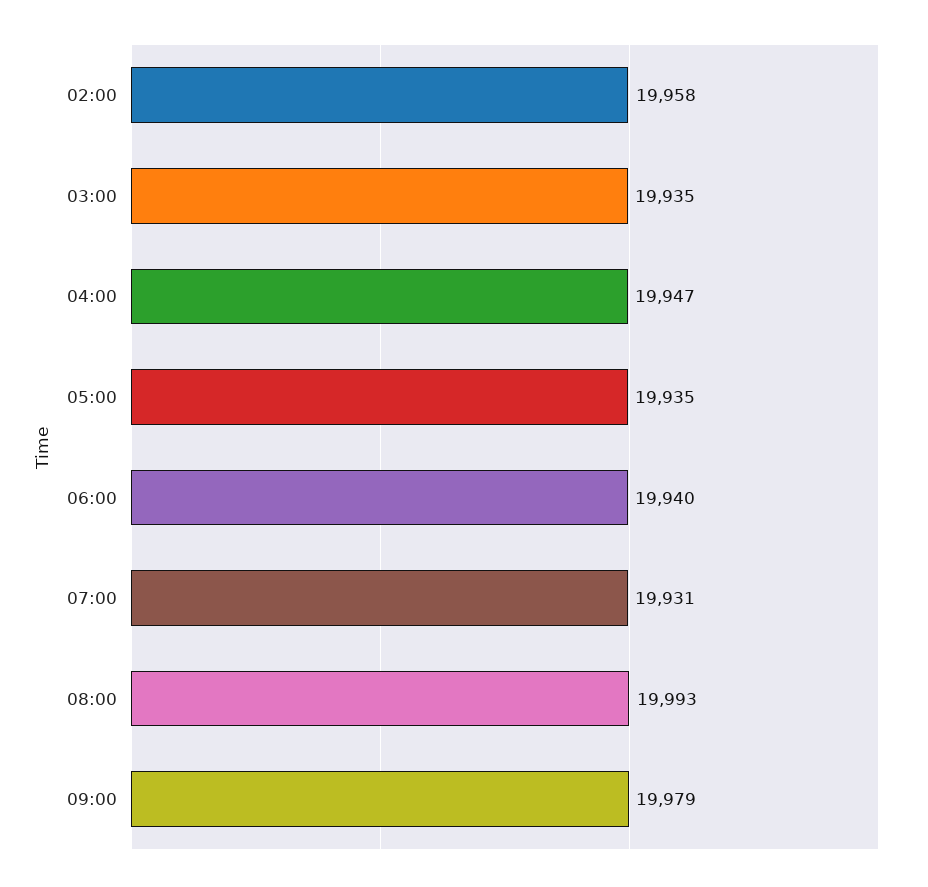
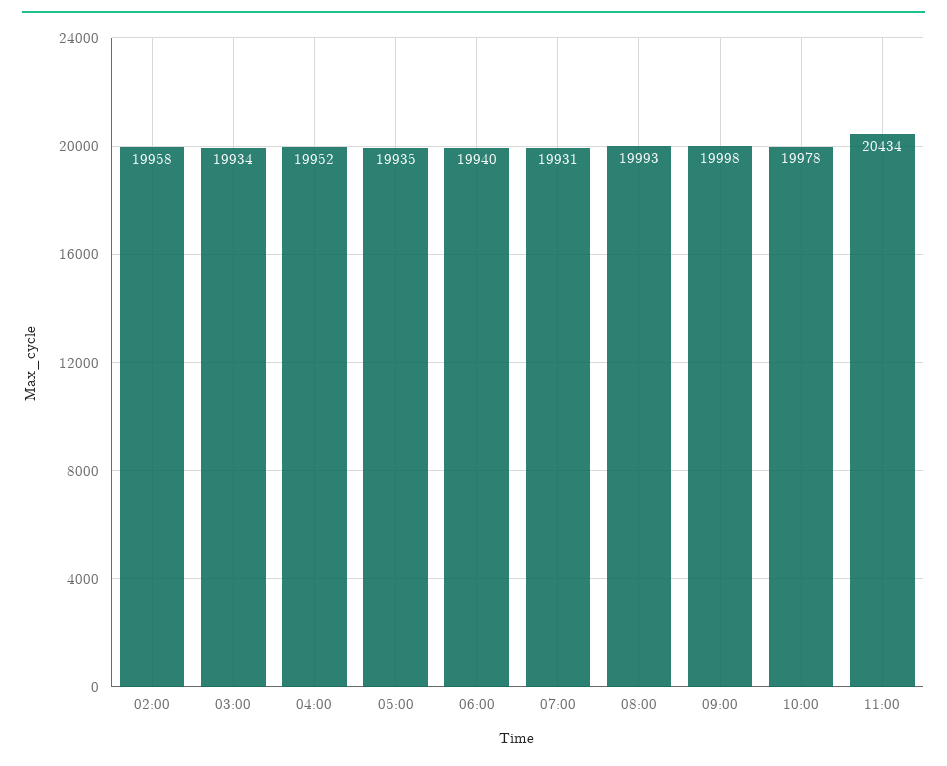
03:00: 19935 -> 19934
04:00: 19947 -> 19952
09:00: 19979 -> 19998
10:00: none -> 19978
11:00: none -> 20434

